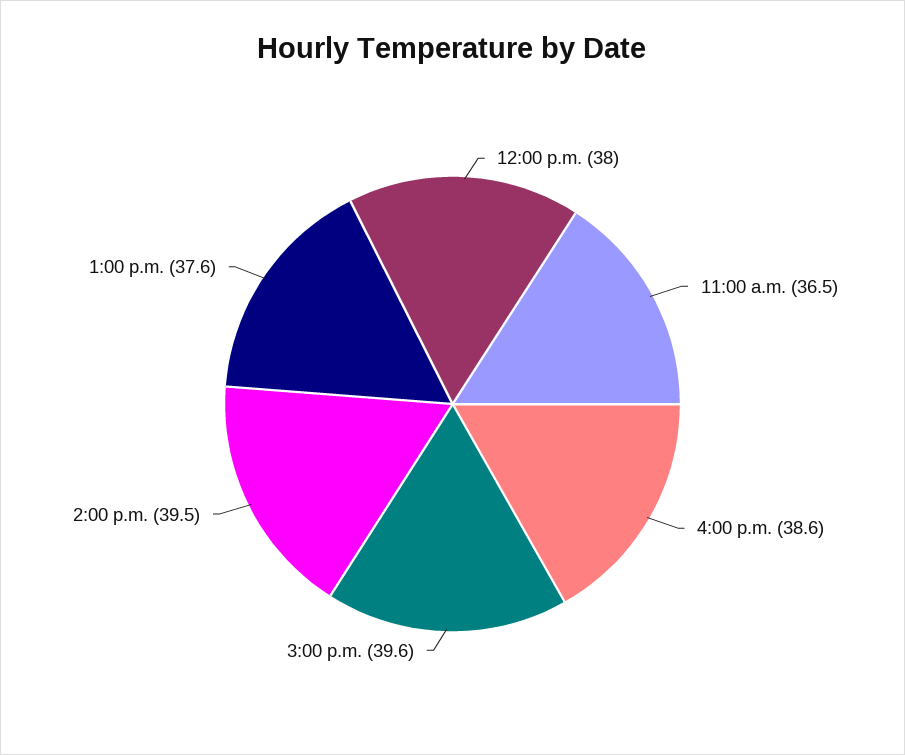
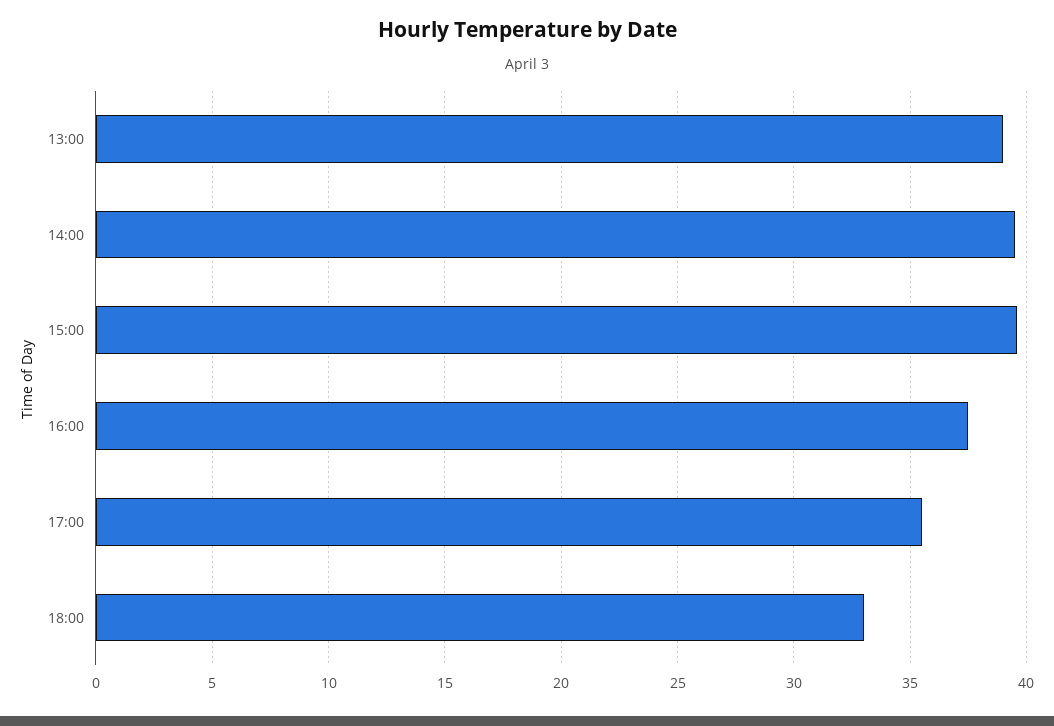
12:00 p.m.: 38 -> none
11:00 a.m.: 36.5 -> none
4:00 p.m.: 38.6 -> 37.5
1:00 p.m.: 37.6 -> 39
17:00: none -> 35.5
18:00: none -> 33

